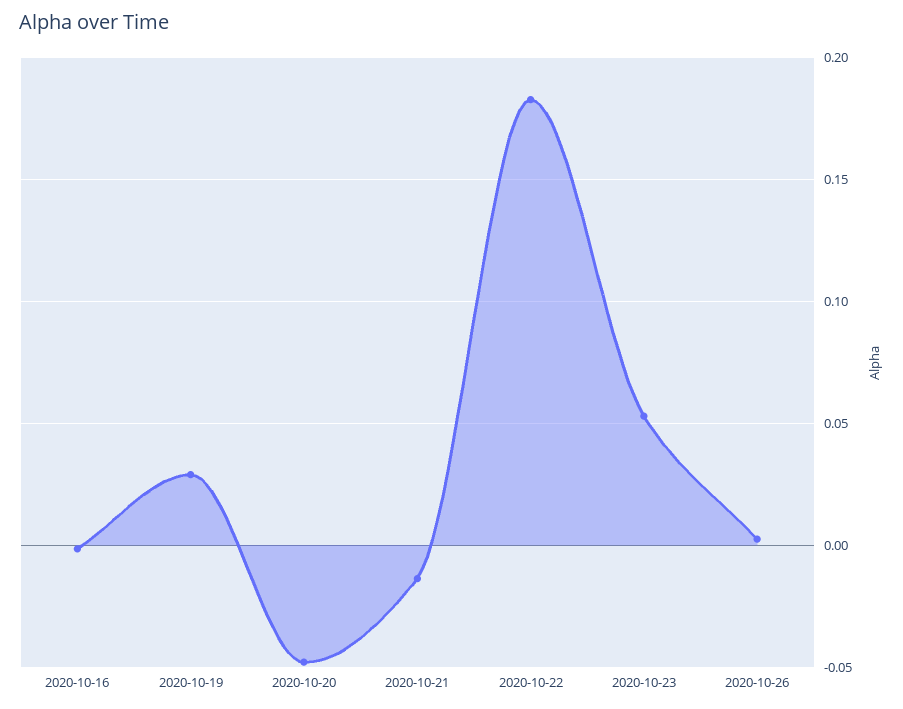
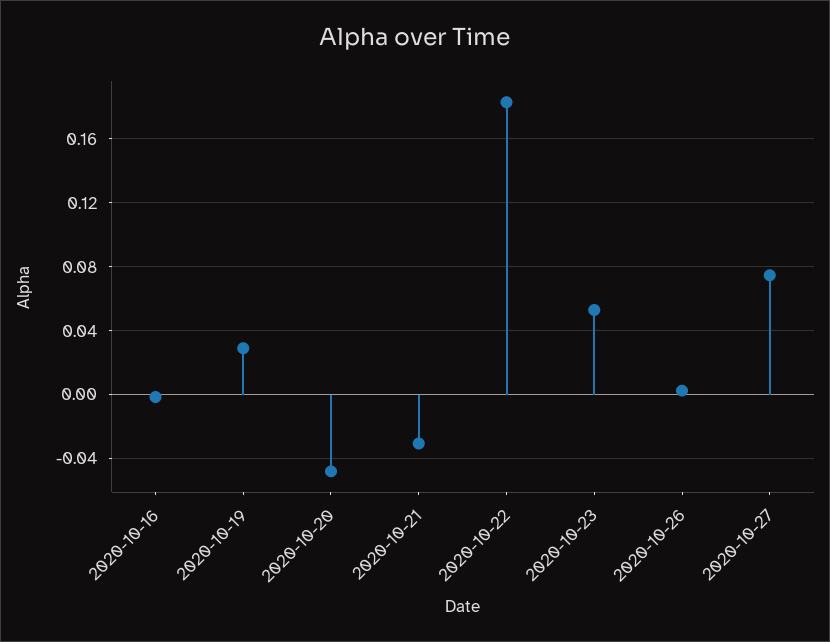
2020-10-21: -0.015 -> -0.03
2020-10-27: none -> 0.075

